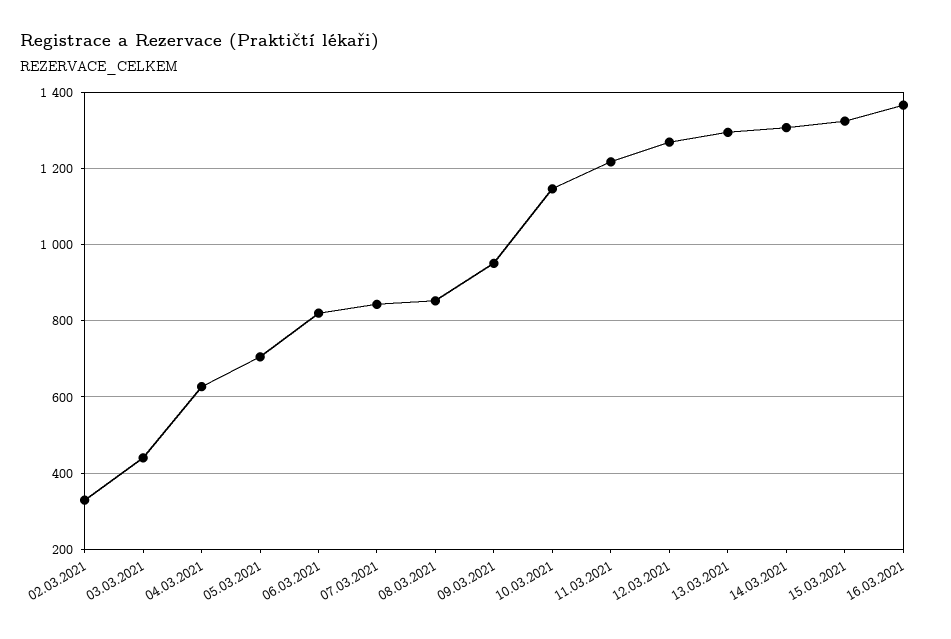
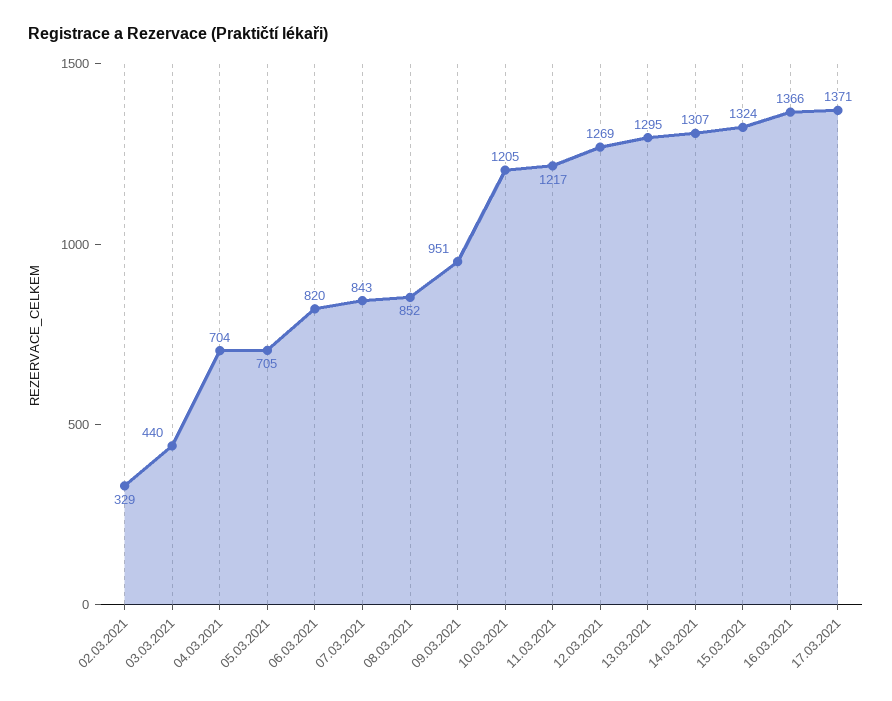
04.03.2021: 620 -> 704
10.03.2021: 1140 -> 1205
17.03.2021: none -> 1371

